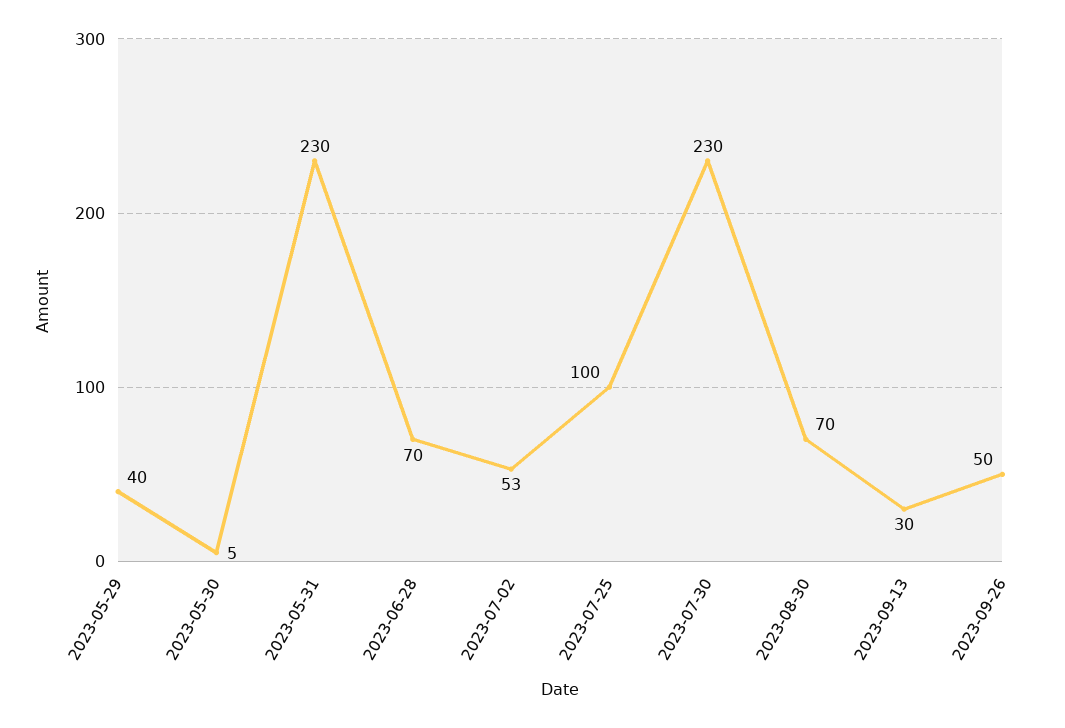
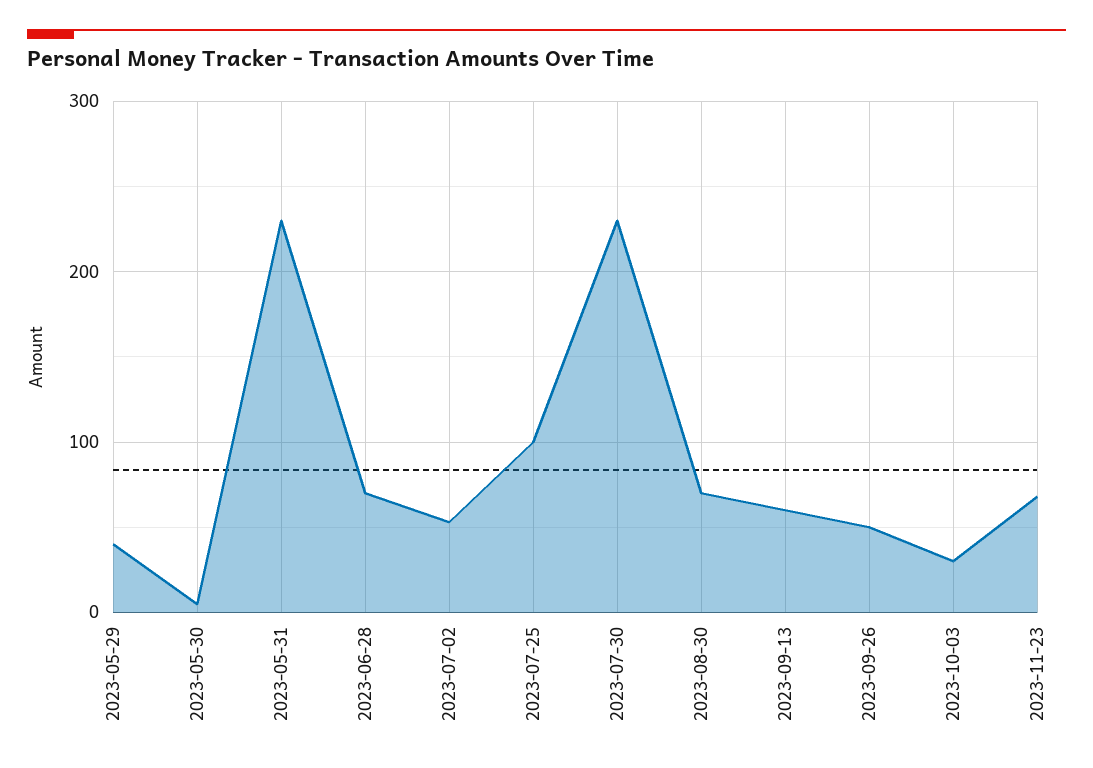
2023-09-13: 30 -> 60
2023-10-03: none -> 30
2023-11-23: none -> 70

